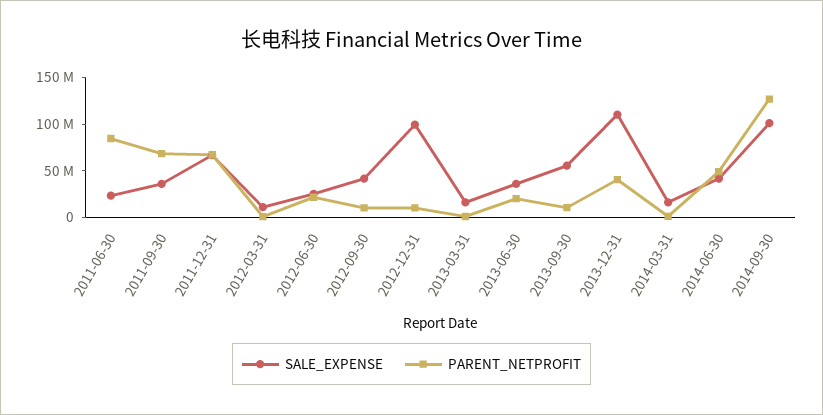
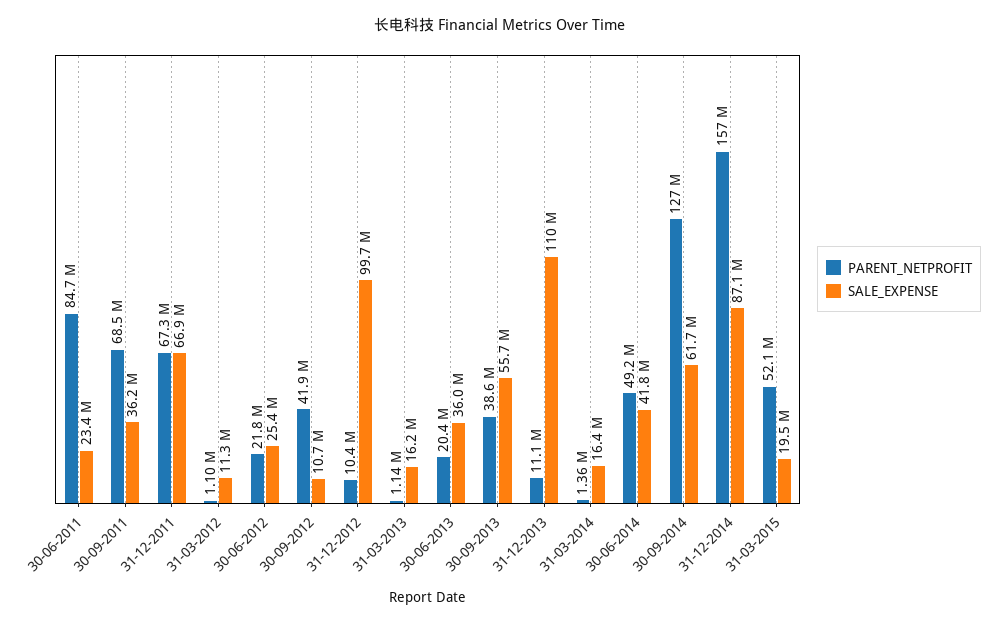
SALE_EXPENSE, 2012-09-30: 40000000 -> 10700000
PARENT_NETPROFIT, 2012-09-30: 10000000 -> 41900000
PARENT_NETPROFIT, 2013-09-30: 10000000 -> 38600000
PARENT_NETPROFIT, 2013-12-31: 40000000 -> 11100000
SALE_EXPENSE, 2014-09-30: 100000000 -> 61700000
PARENT_NETPROFIT, 31-12-2014: none -> 157000000
SALE_EXPENSE, 31-12-2014: none -> 87100000
PARENT_NETPROFIT, 31-03-2015: none -> 52100000
SALE_EXPENSE, 31-03-2015: none -> 19500000

